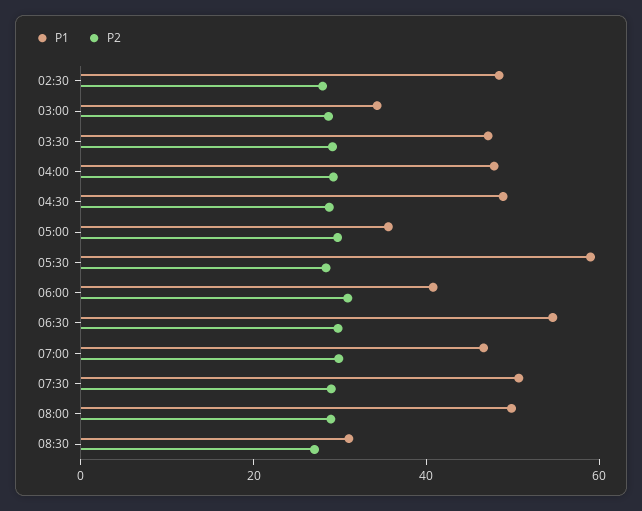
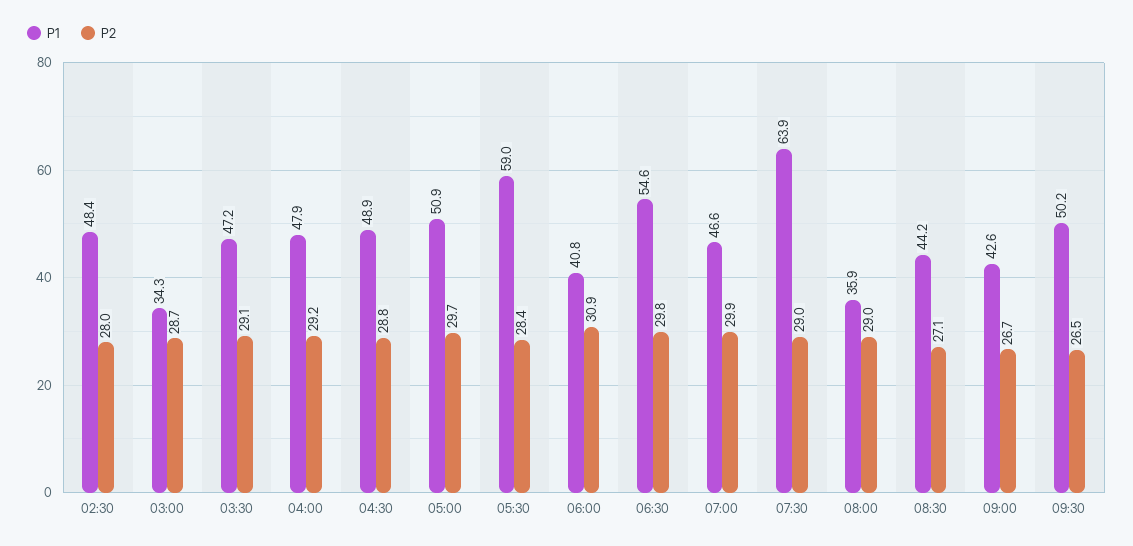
P1, 05:00: 35 -> 50.9
P1, 07:30: 50 -> 63.9
P1, 08:00: 50 -> 35.9
P1, 08:30: 30 -> 44.2
P1, 09:00: none -> 42.6
P2, 09:00: none -> 26.7
P1, 09:30: none -> 50.2
P2, 09:30: none -> 26.5

